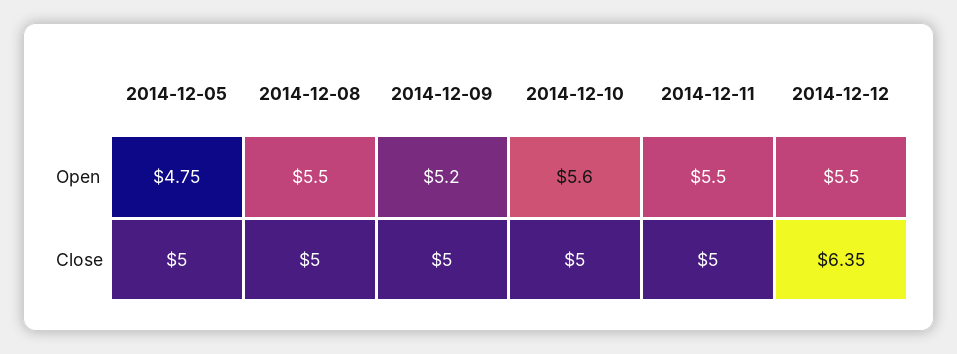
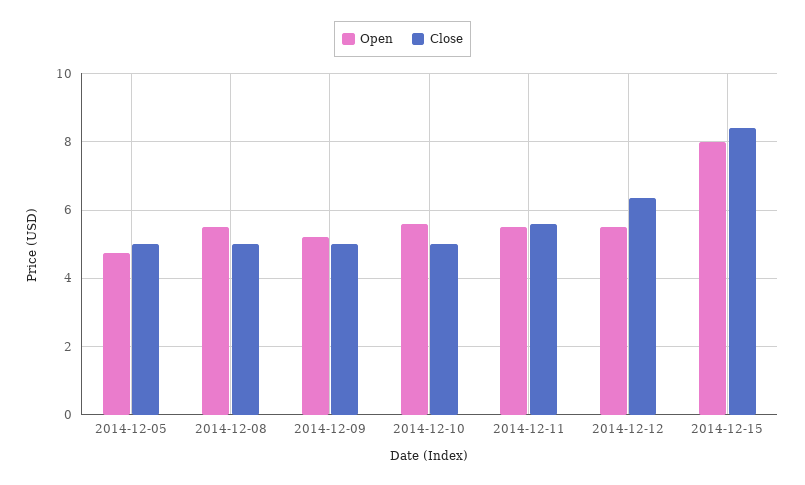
Close, 2014-12-11: 5 -> 5.6
Open, 2014-12-15: none -> 8
Close, 2014-12-15: none -> 8.4

